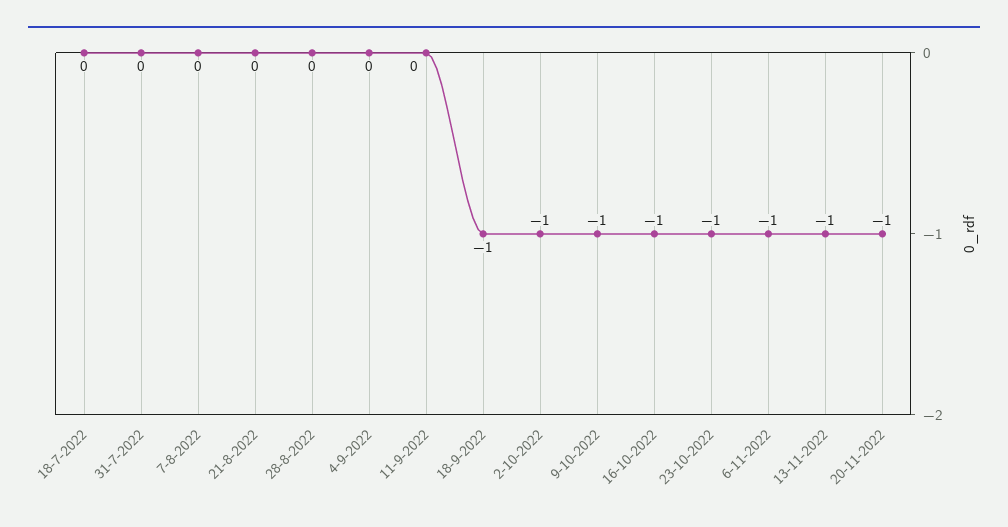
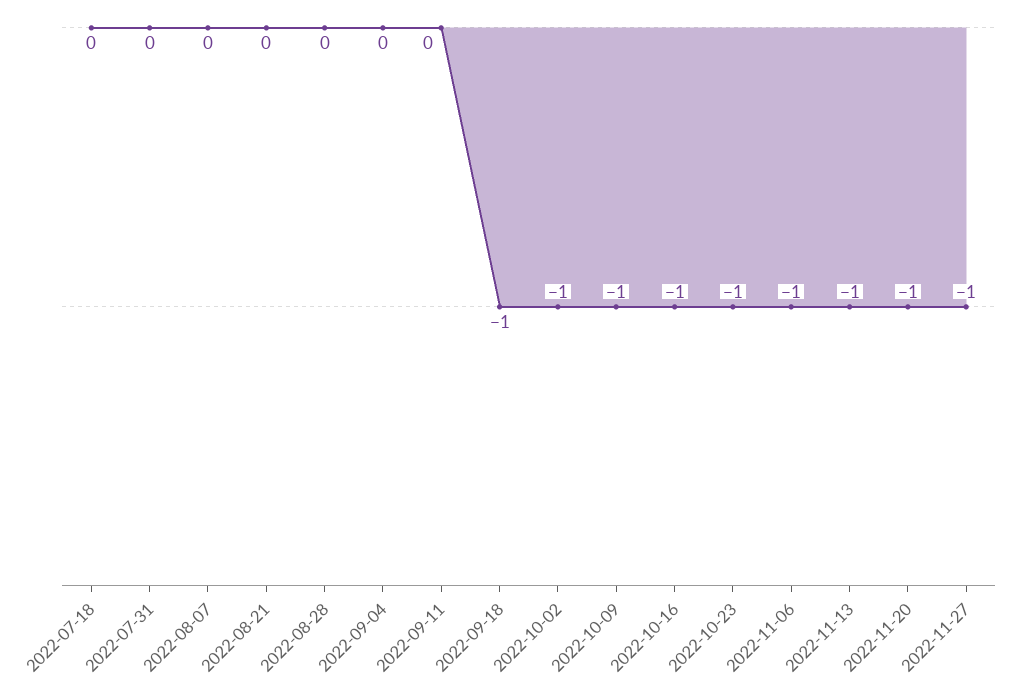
2022-11-27: none -> -1

